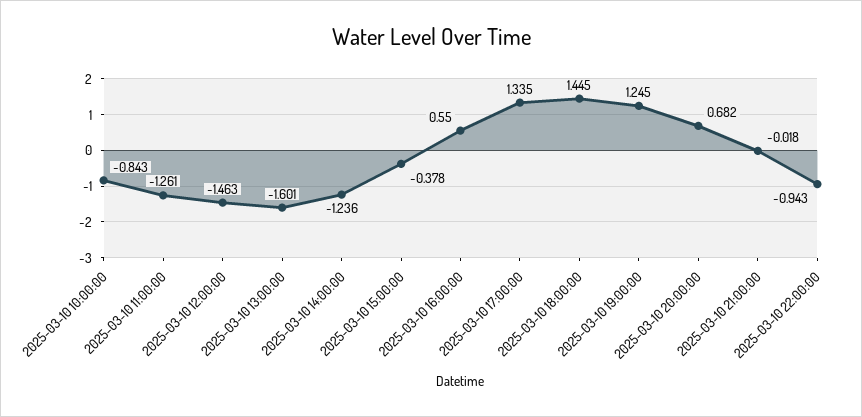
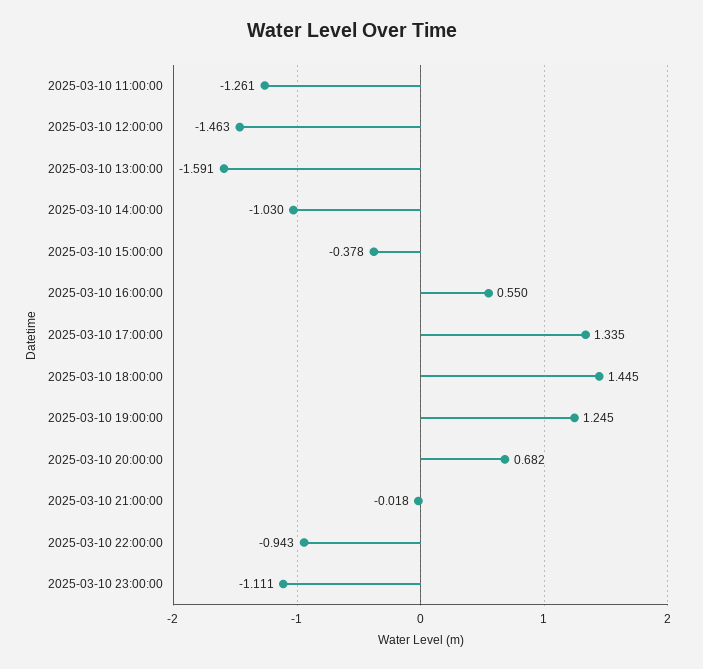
2025-03-10 10:00:00: -0.843 -> none
2025-03-10 13:00:00: -1.601 -> -1.591
2025-03-10 14:00:00: -1.236 -> -1.03
2025-03-10 23:00:00: none -> -1.111

